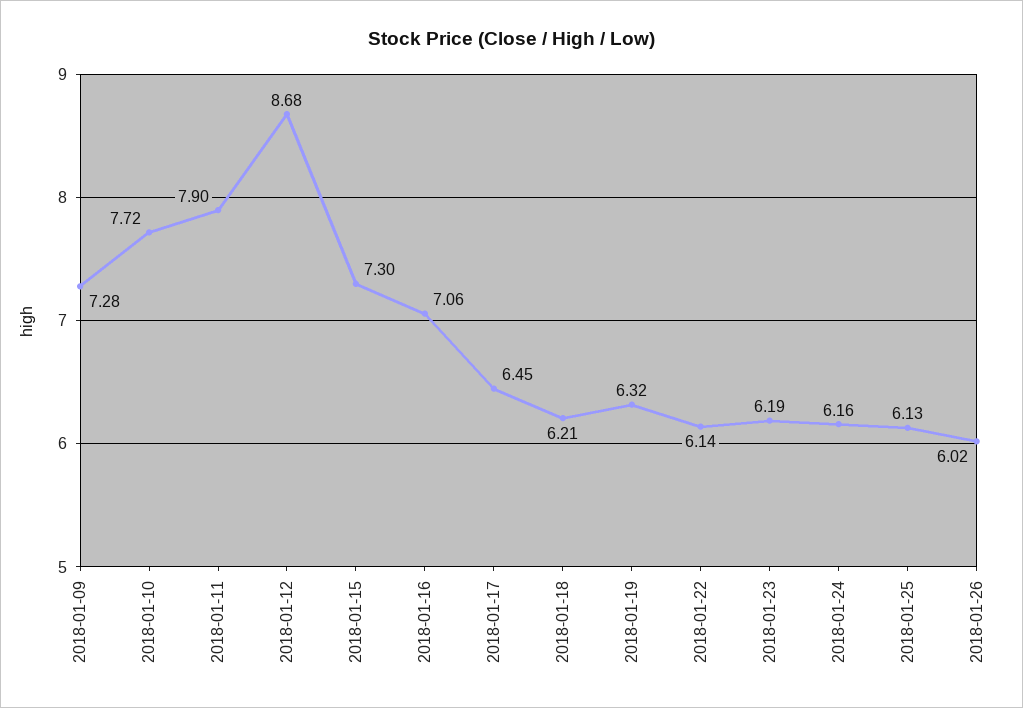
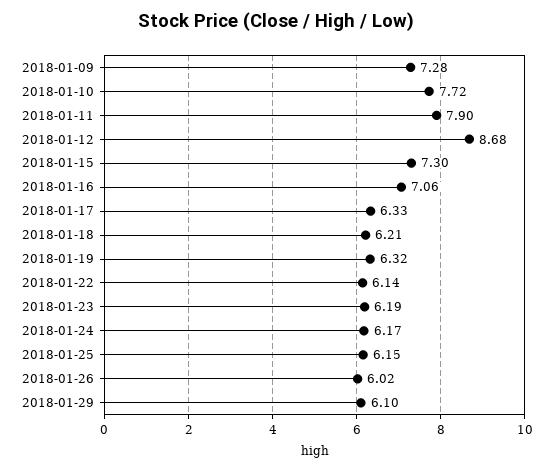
2018-01-17: 6.45 -> 6.33
2018-01-24: 6.16 -> 6.17
2018-01-25: 6.13 -> 6.15
2018-01-29: none -> 6.1

